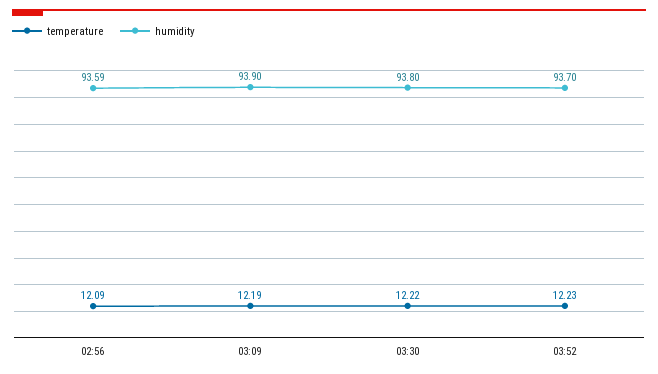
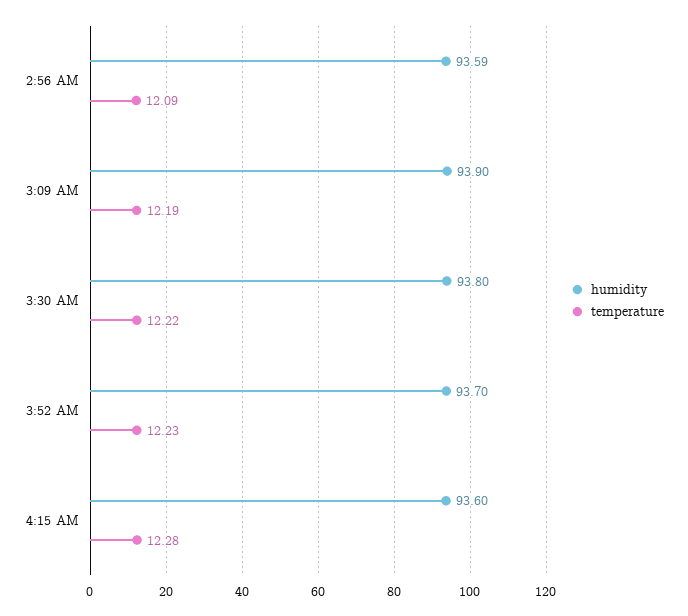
humidity, 4:15 AM: none -> 93.6
temperature, 4:15 AM: none -> 12.28

